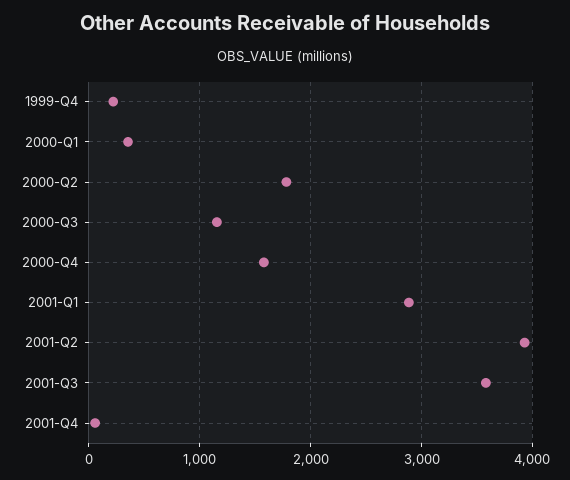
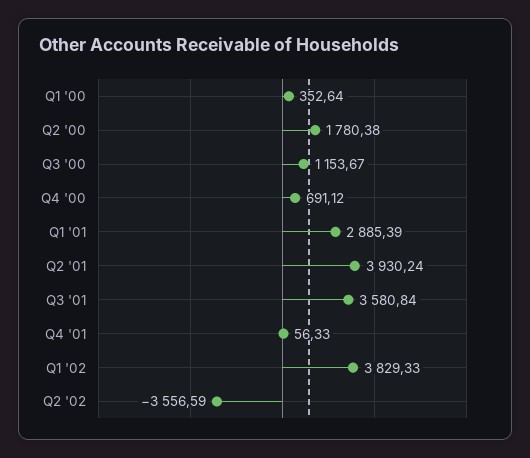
1999-Q4: 200 -> none
2000-Q4: 1600 -> 691.12
Q1 '02: none -> 3829.33
Q2 '02: none -> -3556.59

